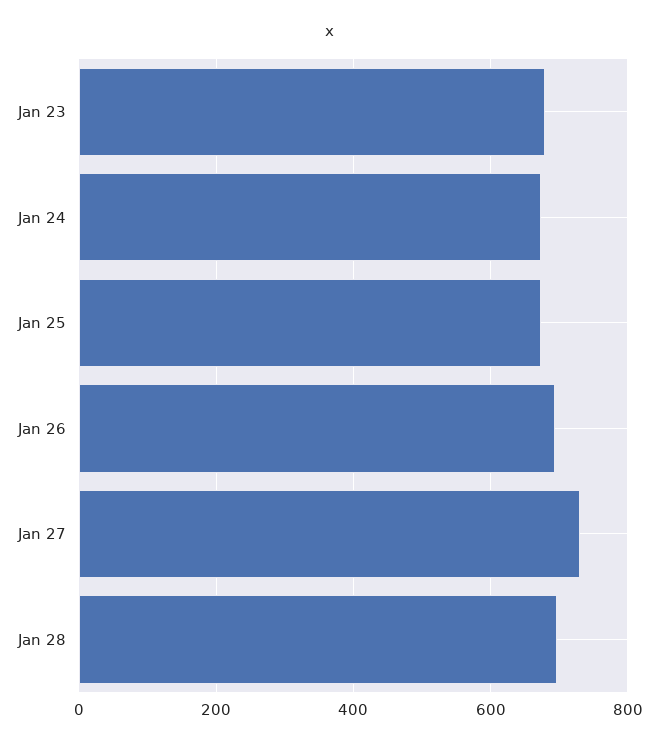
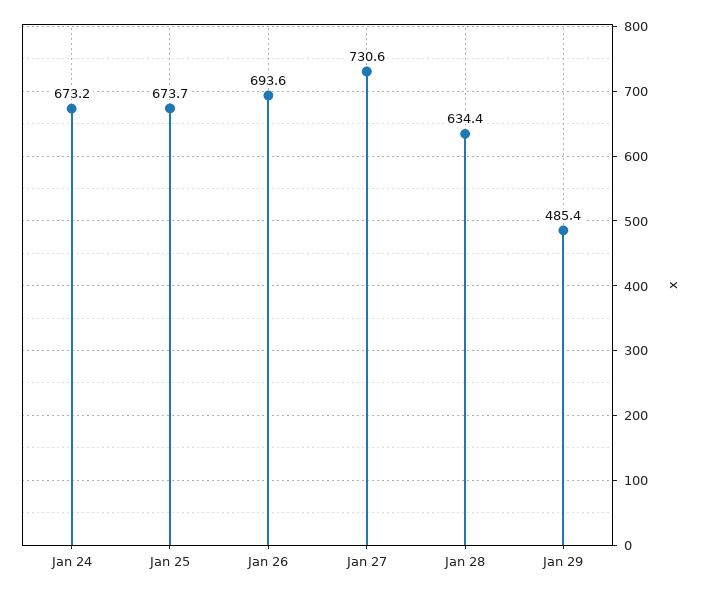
Jan 23: 680 -> none
Jan 28: 700 -> 634.4
Jan 29: none -> 485.4

